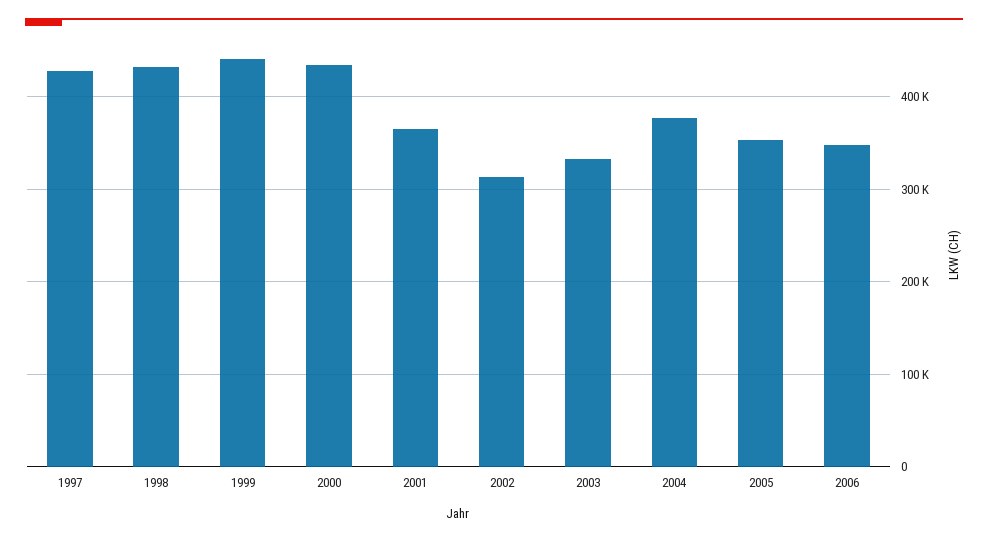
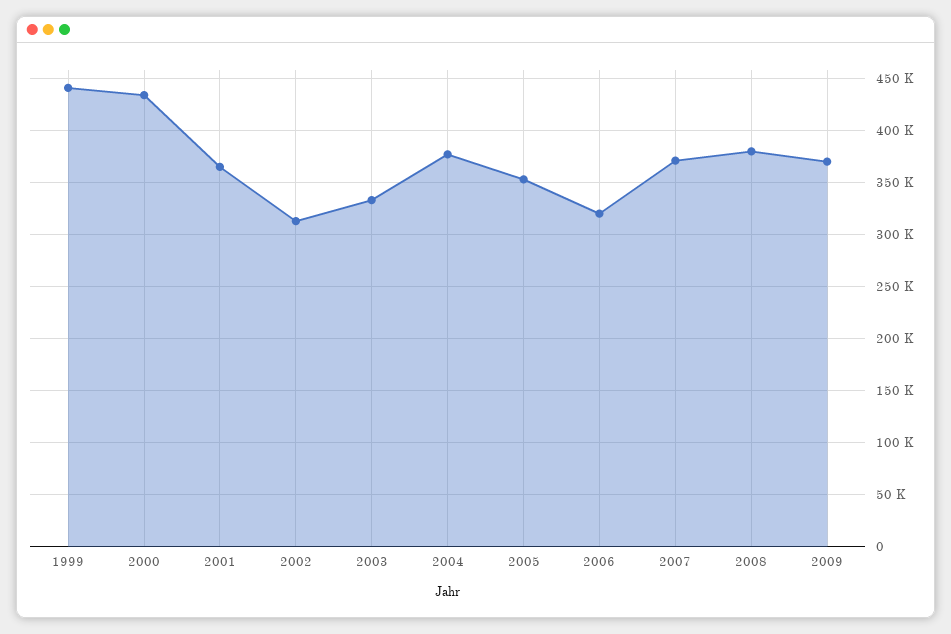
1997: 430000 -> none
1998: 430000 -> none
2006: 350000 -> 320000
2007: none -> 370000
2008: none -> 380000
2009: none -> 370000

